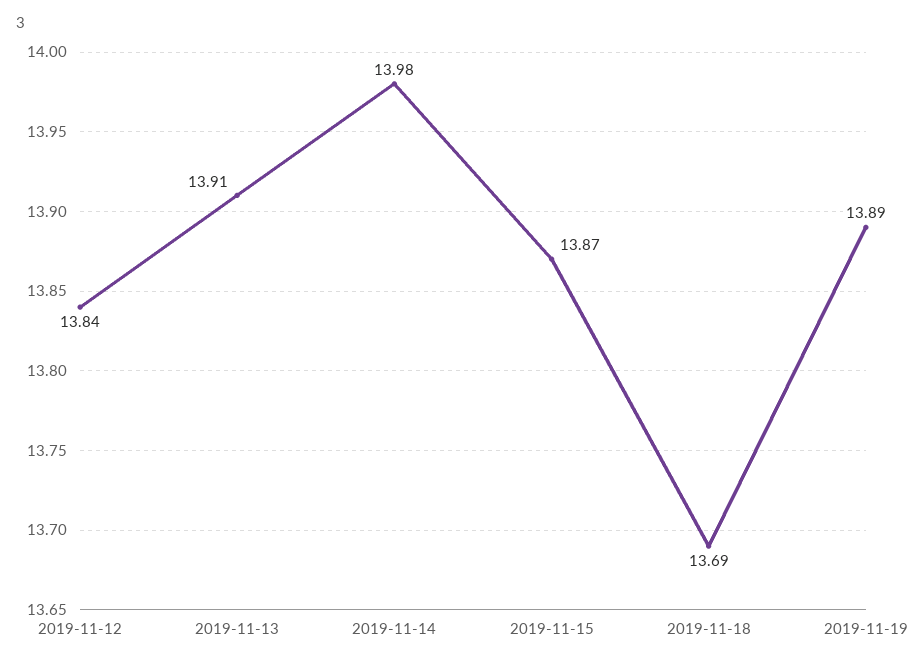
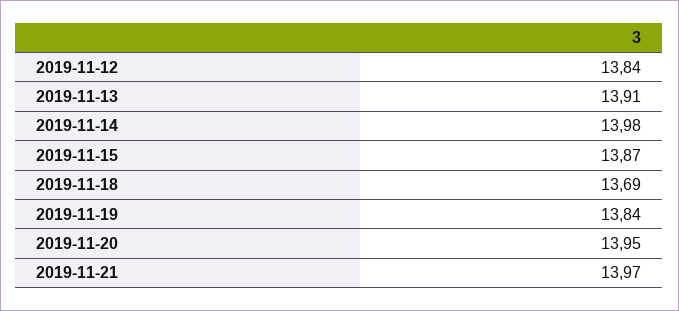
2019-11-19: 13.89 -> 13.84
2019-11-20: none -> 13.95
2019-11-21: none -> 13.97

